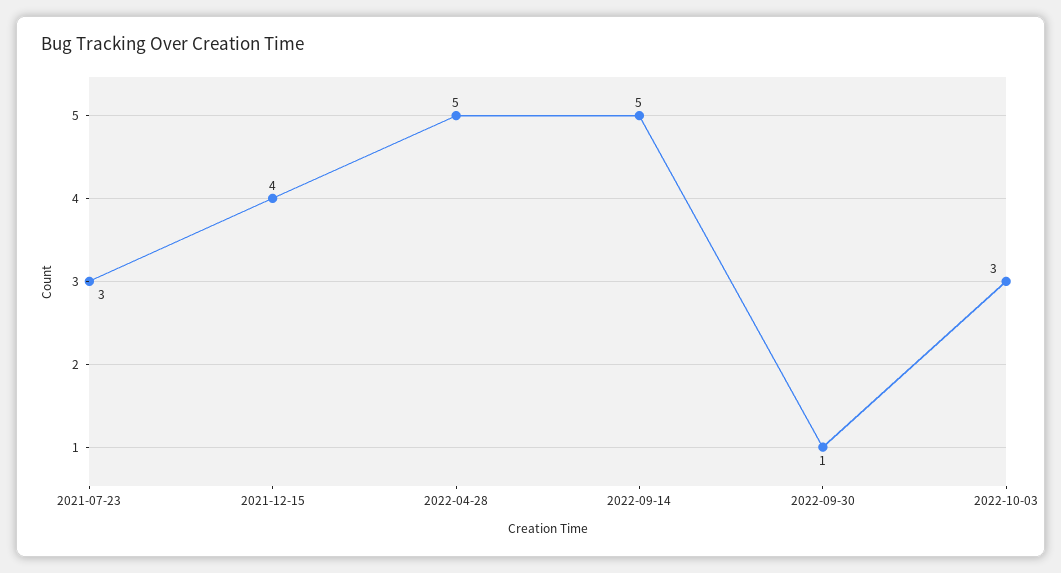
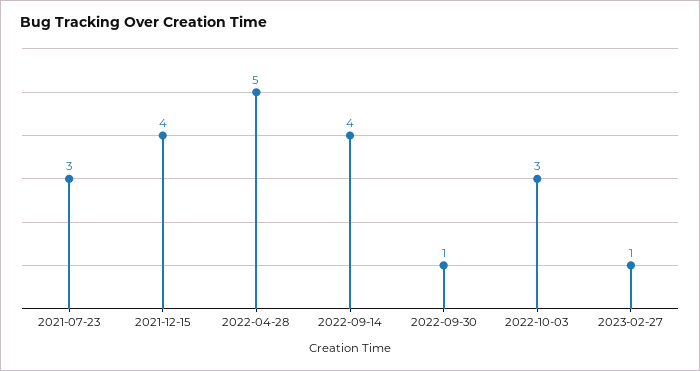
2022-09-14: 5 -> 4
2023-02-27: none -> 1

